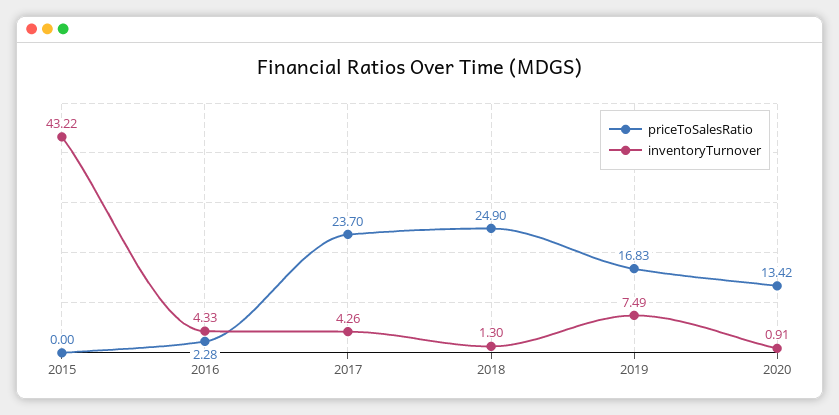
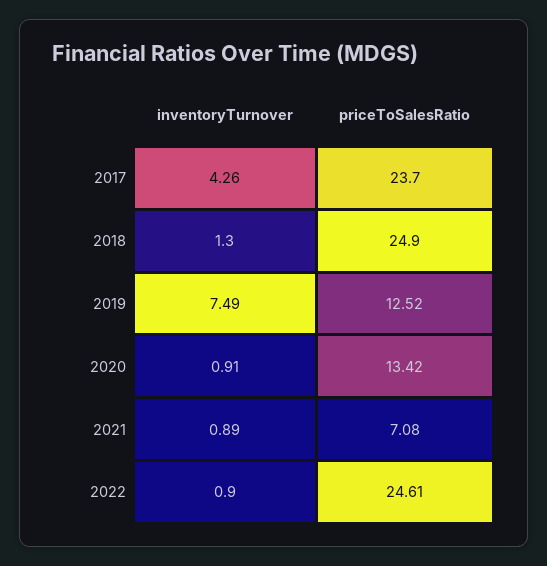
priceToSalesRatio, 2015: 0 -> none
inventoryTurnover, 2015: 43.22 -> none
priceToSalesRatio, 2016: 2.28 -> none
inventoryTurnover, 2016: 4.33 -> none
priceToSalesRatio, 2019: 16.83 -> 12.52
inventoryTurnover, 2021: none -> 0.89
priceToSalesRatio, 2021: none -> 7.08
inventoryTurnover, 2022: none -> 0.9
priceToSalesRatio, 2022: none -> 24.61

